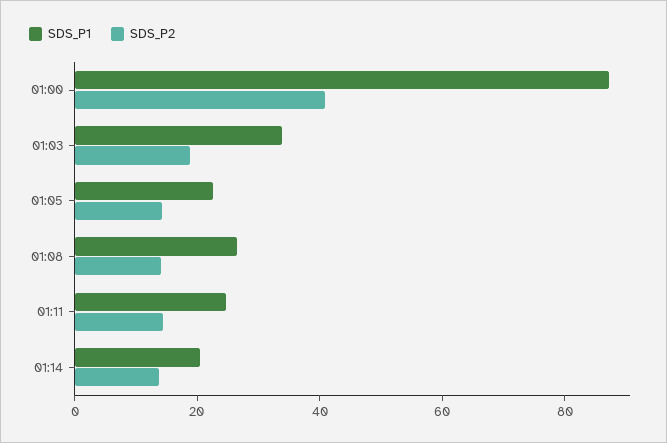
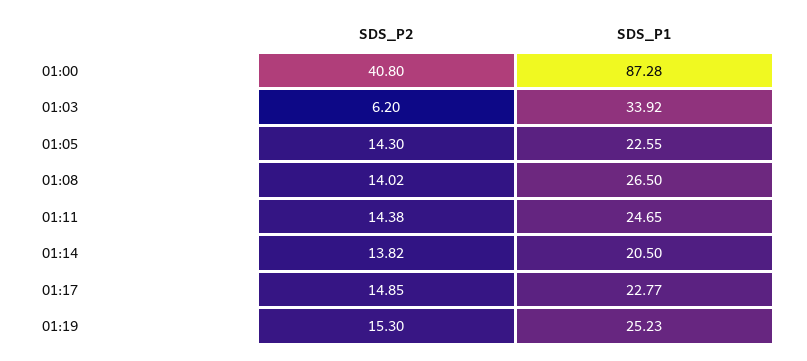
SDS_P2, 01:03: 20 -> 6.2
SDS_P2, 01:17: none -> 14.85
SDS_P1, 01:17: none -> 22.77
SDS_P2, 01:19: none -> 15.3
SDS_P1, 01:19: none -> 25.23

